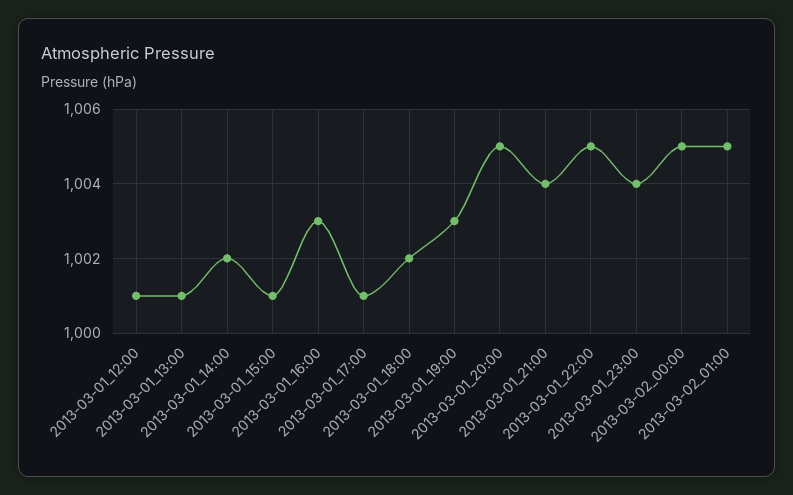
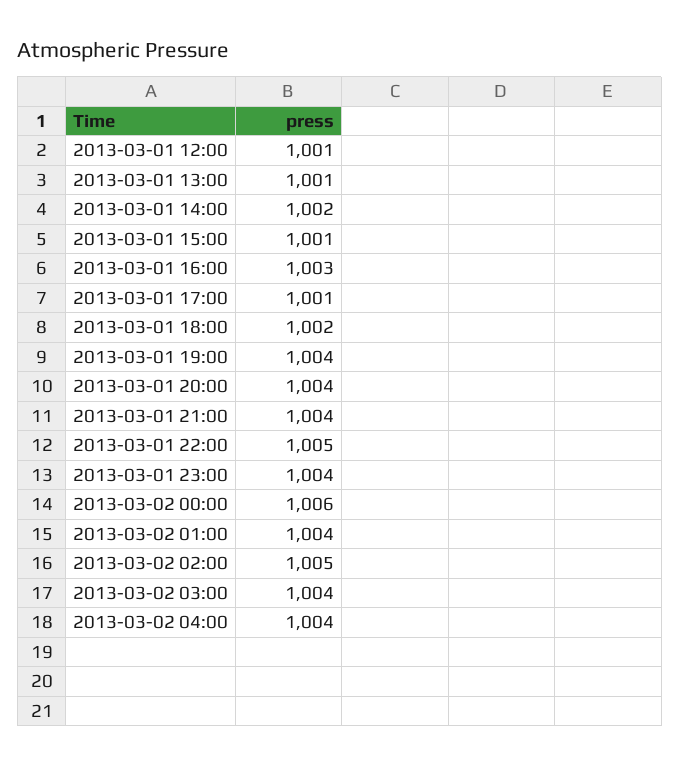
2013-03-01_19:00: 1003 -> 1004
2013-03-01_20:00: 1005 -> 1004
2013-03-02_00:00: 1005 -> 1006
2013-03-02_01:00: 1005 -> 1004
2013-03-02 02:00: none -> 1005
2013-03-02 03:00: none -> 1004
2013-03-02 04:00: none -> 1004

